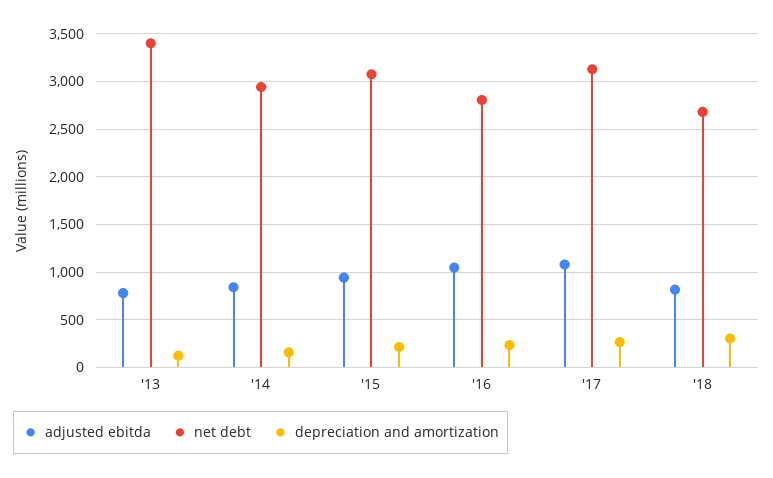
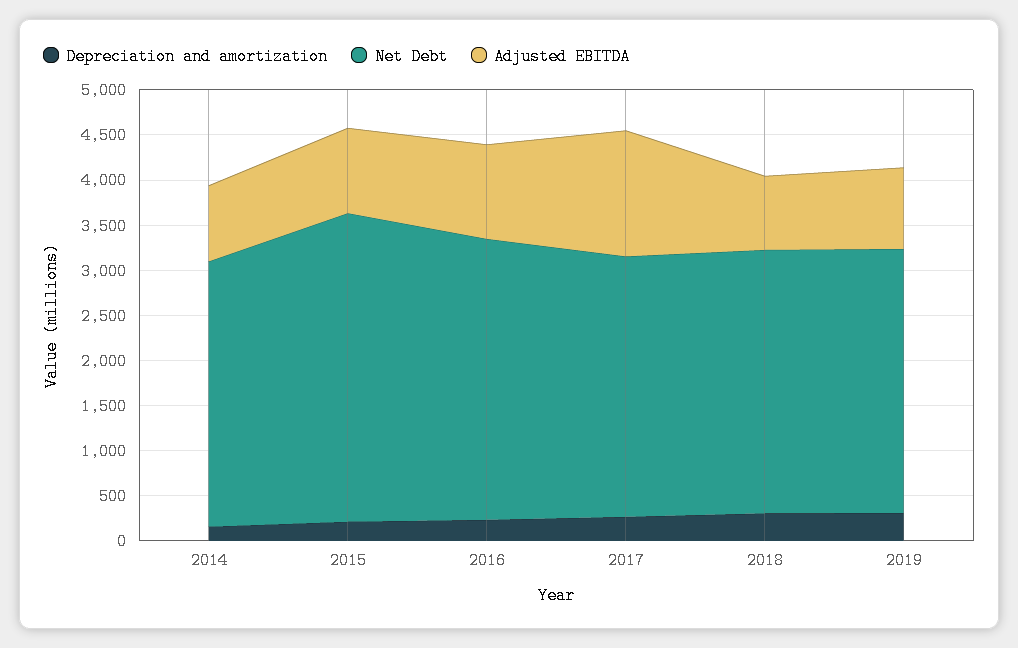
adjusted ebitda, '13: 800 -> none
net debt, '13: 3400 -> none
depreciation and amortization, '13: 100 -> none
net debt, '15: 3100 -> 3400
net debt, '16: 2800 -> 3100
adjusted ebitda, '17: 1100 -> 1400
net debt, '17: 3100 -> 2900
net debt, '18: 2700 -> 2900
depreciation and amortization, 2019: none -> 300
net debt, 2019: none -> 2900
adjusted ebitda, 2019: none -> 900

